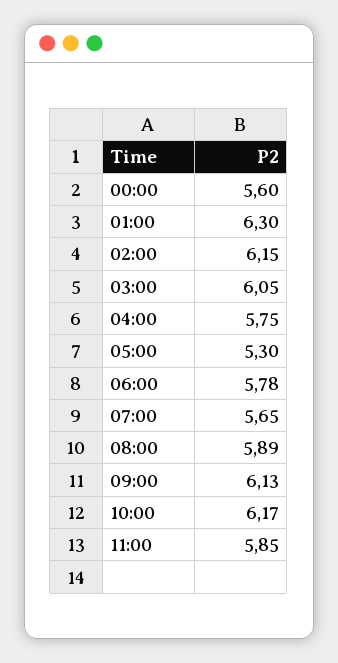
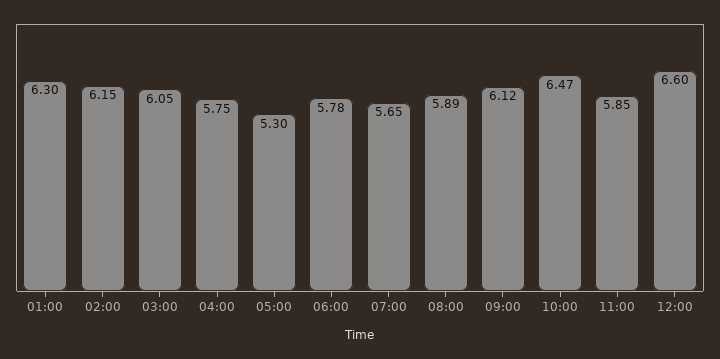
00:00: 5.6 -> none
09:00: 6.13 -> 6.12
10:00: 6.17 -> 6.47
12:00: none -> 6.6

